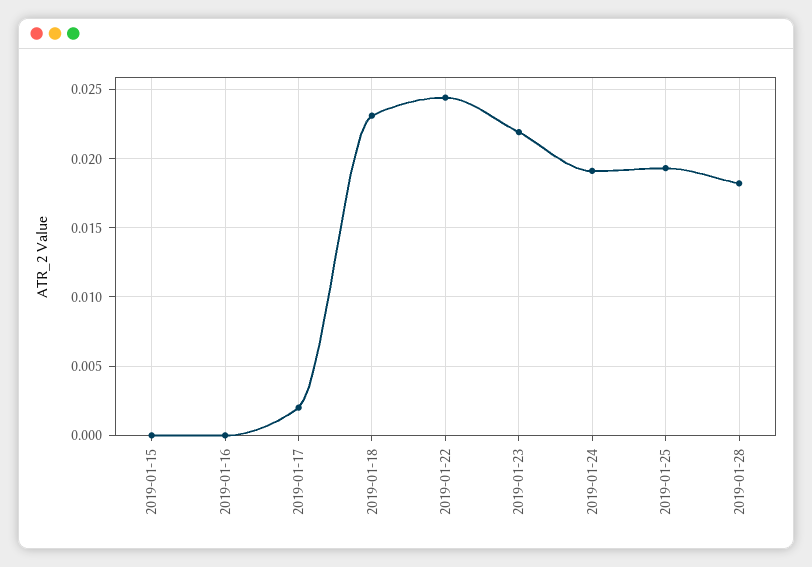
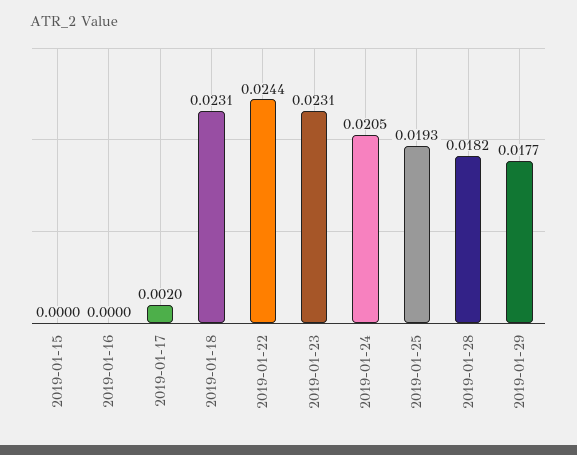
2019-01-23: 0.022 -> 0.0231
2019-01-24: 0.019 -> 0.0205
2019-01-29: none -> 0.0177

